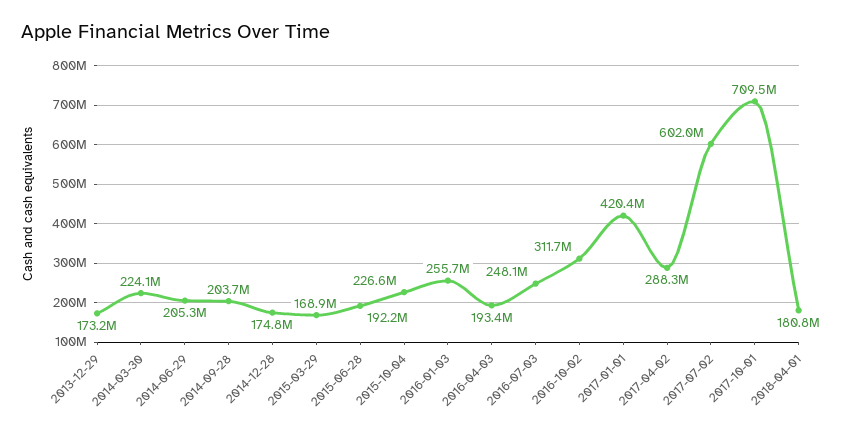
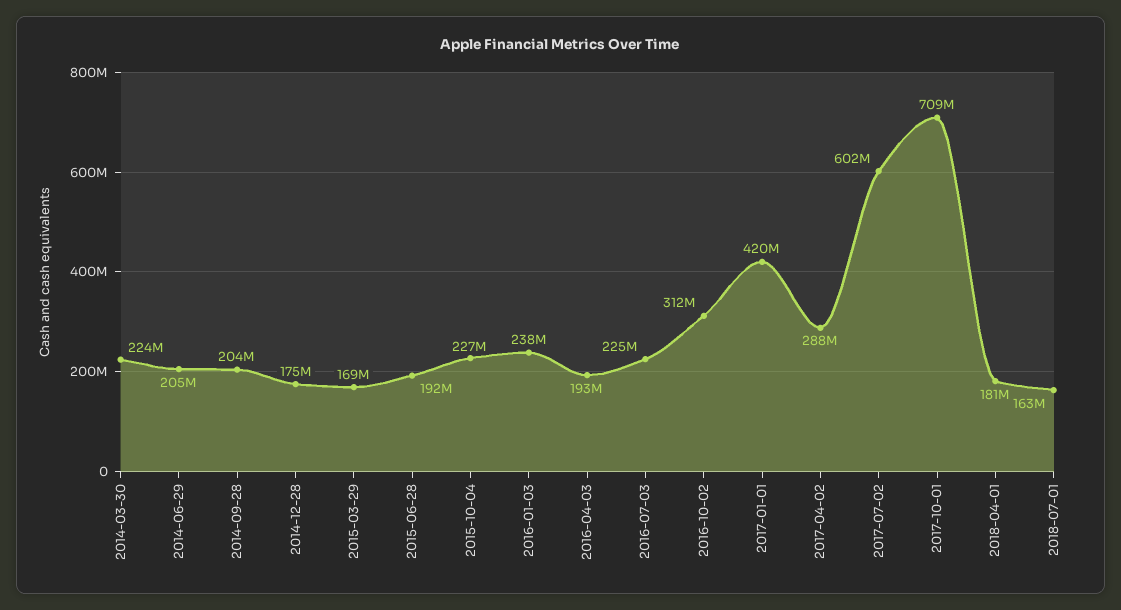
2013-12-29: 173200000 -> none
2016-01-03: 255700000 -> 238000000
2016-07-03: 248100000 -> 225000000
2018-07-01: none -> 163000000

